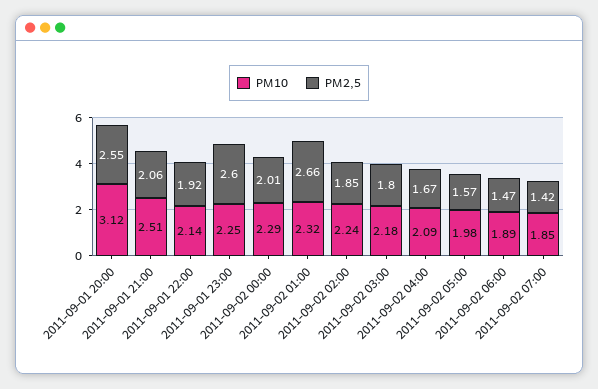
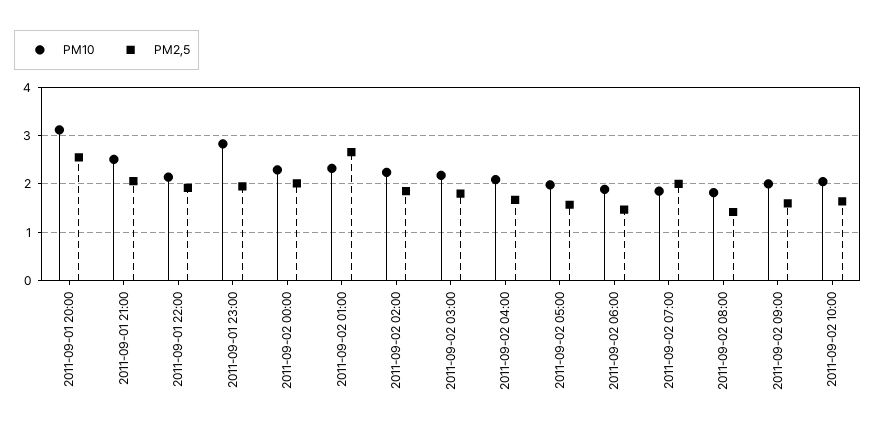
PM10, 2011-09-01 23:00: 2.25 -> 2.8
PM2,5, 2011-09-01 23:00: 2.6 -> 2
PM2,5, 2011-09-02 07:00: 1.42 -> 2
PM10, 2011-09-02 08:00: none -> 1.8
PM2,5, 2011-09-02 08:00: none -> 1.4
PM10, 2011-09-02 09:00: none -> 2
PM2,5, 2011-09-02 09:00: none -> 1.6
PM10, 2011-09-02 10:00: none -> 2
PM2,5, 2011-09-02 10:00: none -> 1.6

